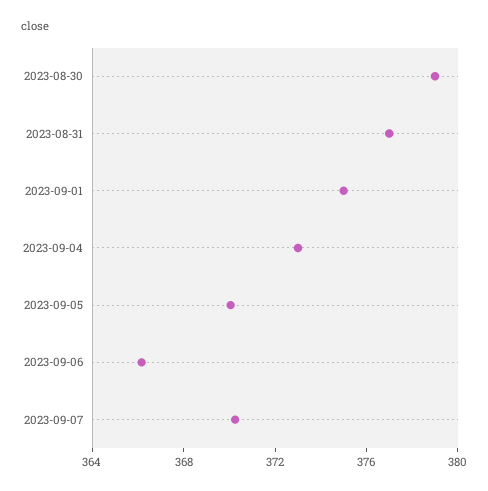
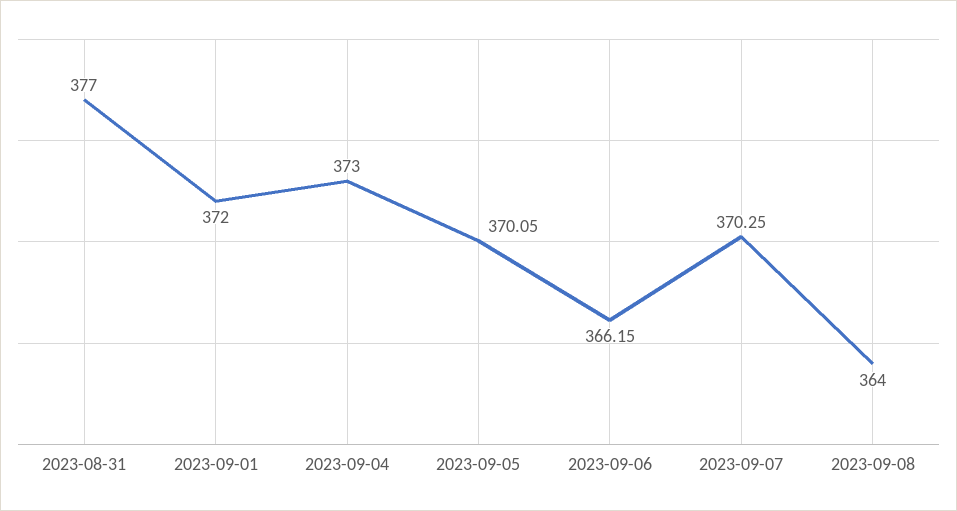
2023-08-30: 379 -> none
2023-09-01: 375 -> 372
2023-09-08: none -> 364

